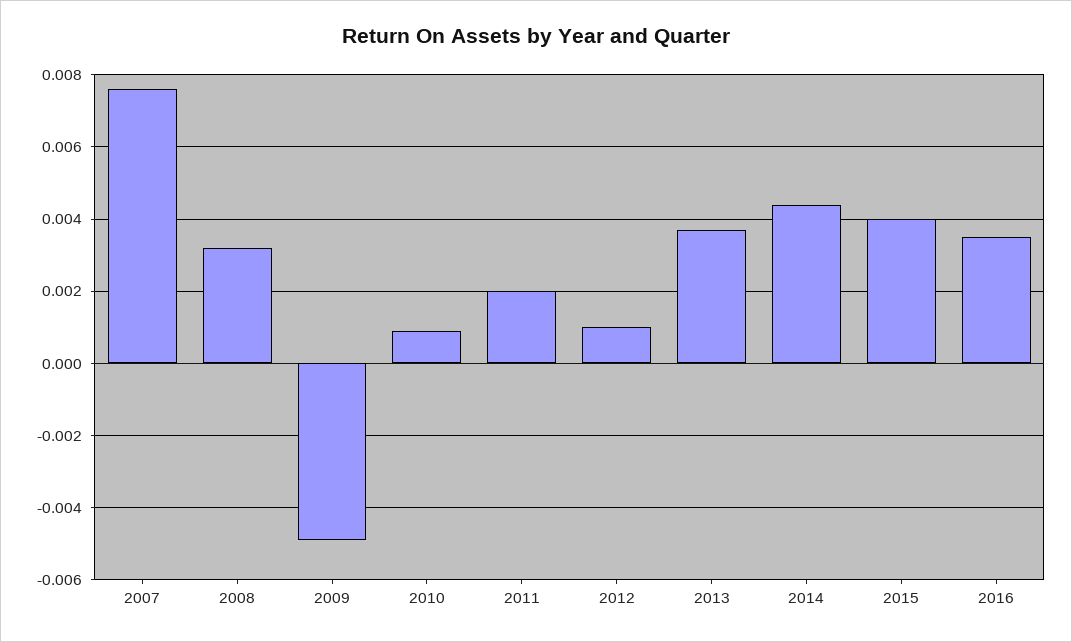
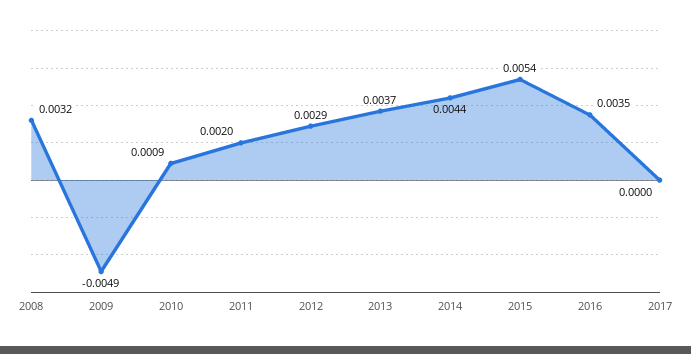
2007: 0.0075 -> none
2012: 0.001 -> 0.0029
2015: 0.004 -> 0.0054
2017: none -> 0

